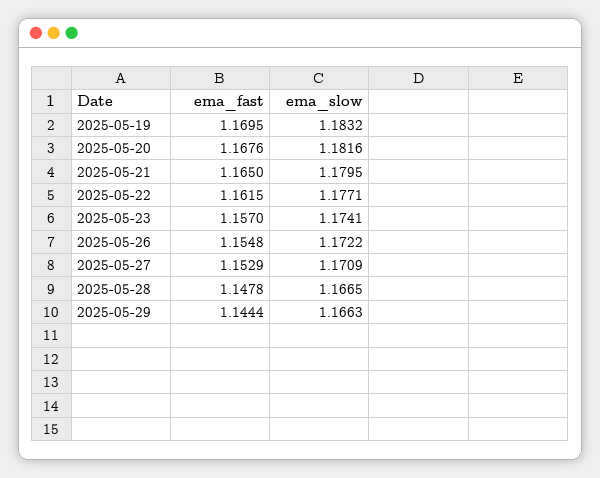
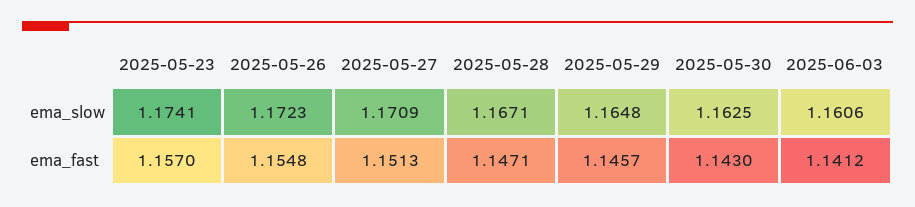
ema_fast, 2025-05-19: 1.1695 -> none
ema_slow, 2025-05-19: 1.1832 -> none
ema_fast, 2025-05-20: 1.1676 -> none
ema_slow, 2025-05-20: 1.1816 -> none
ema_fast, 2025-05-21: 1.165 -> none
ema_slow, 2025-05-21: 1.1795 -> none
ema_fast, 2025-05-22: 1.1615 -> none
ema_slow, 2025-05-22: 1.1771 -> none
ema_slow, 2025-05-26: 1.1722 -> 1.1723
ema_fast, 2025-05-27: 1.1529 -> 1.1513
ema_fast, 2025-05-28: 1.1478 -> 1.1471
ema_slow, 2025-05-28: 1.1665 -> 1.1671
ema_fast, 2025-05-29: 1.1444 -> 1.1457
ema_slow, 2025-05-29: 1.1663 -> 1.1648
ema_slow, 2025-05-30: none -> 1.1625
ema_slow, 2025-06-03: none -> 1.1606
ema_fast, 2025-05-30: none -> 1.143
ema_fast, 2025-06-03: none -> 1.1412

